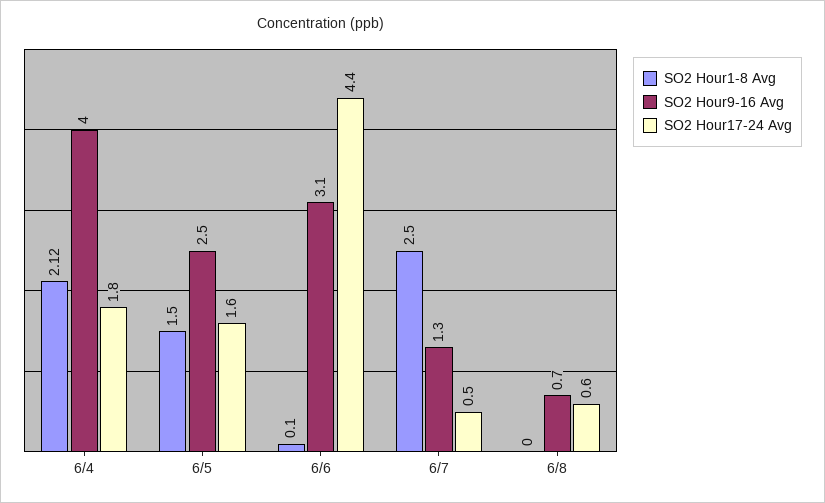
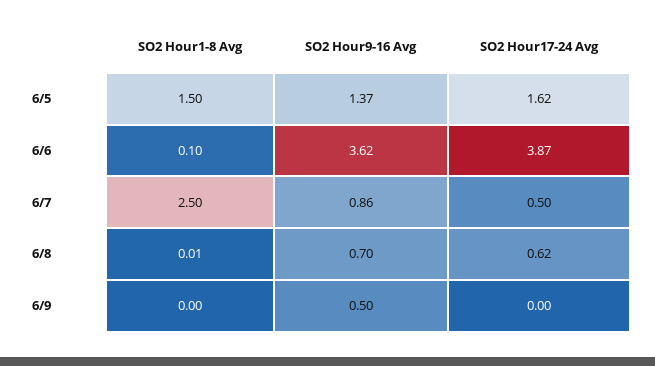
SO2 Hour1-8 Avg, 6/4: 2.12 -> none
SO2 Hour9-16 Avg, 6/4: 4 -> none
SO2 Hour17-24 Avg, 6/4: 1.8 -> none
SO2 Hour9-16 Avg, 6/5: 2.5 -> 1.37
SO2 Hour9-16 Avg, 6/6: 3.1 -> 3.62
SO2 Hour17-24 Avg, 6/6: 4.4 -> 3.87
SO2 Hour9-16 Avg, 6/7: 1.3 -> 0.86
SO2 Hour1-8 Avg, 6/8: 0 -> 0.01
SO2 Hour1-8 Avg, 6/9: none -> 0
SO2 Hour9-16 Avg, 6/9: none -> 0.5
SO2 Hour17-24 Avg, 6/9: none -> 0

